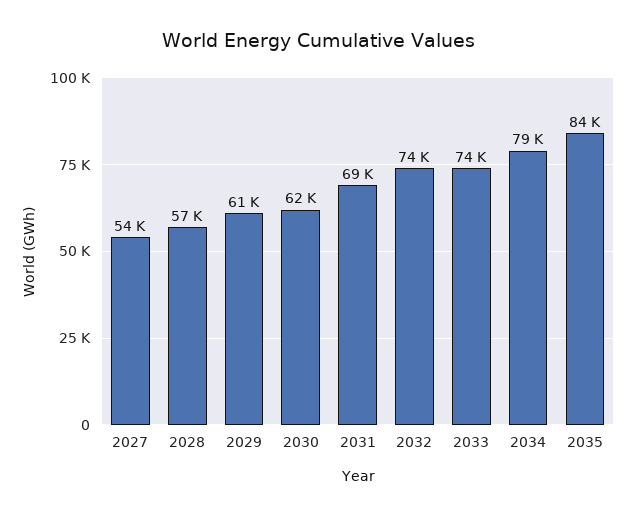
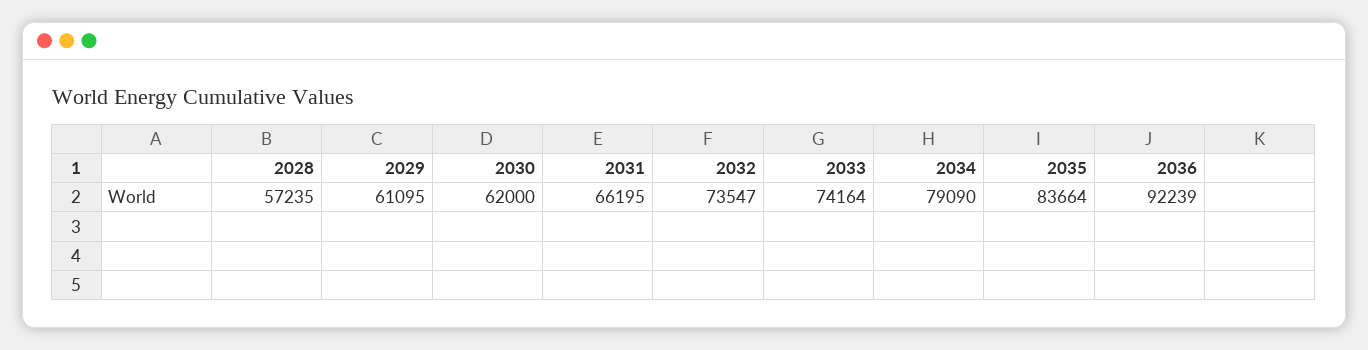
2027: 54000 -> none
2031: 69000 -> 66195
2036: none -> 92239

